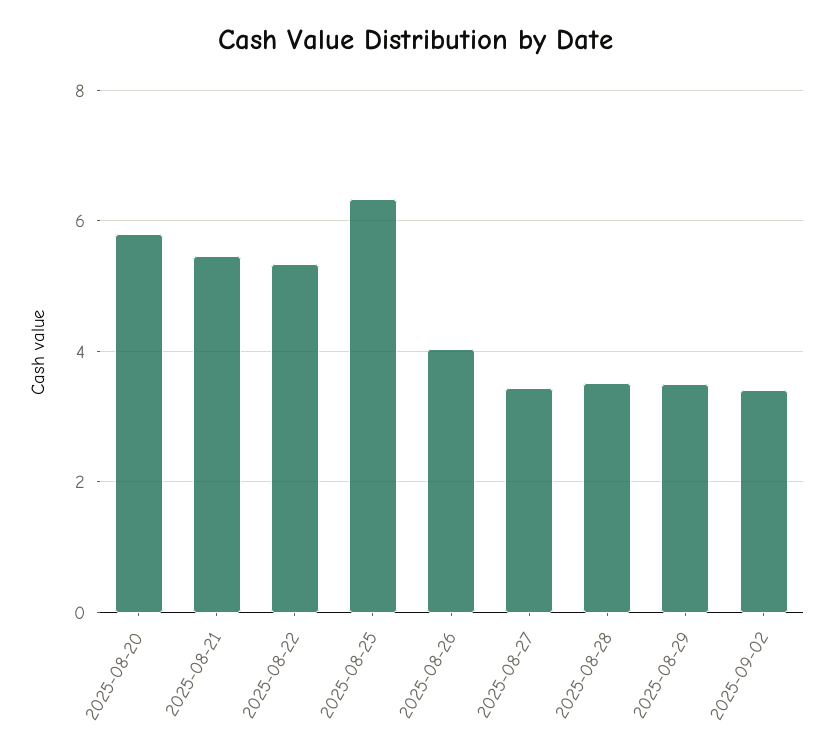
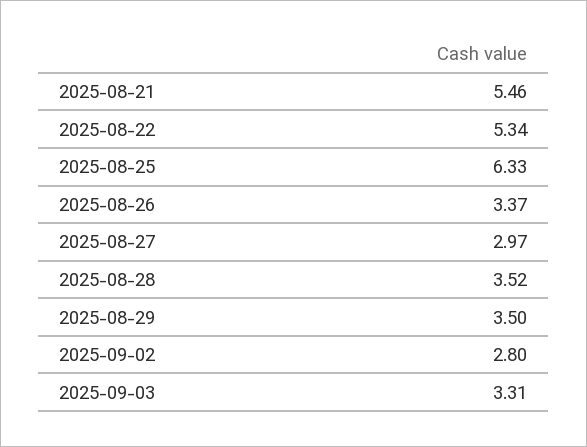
2025-08-20: 5.8 -> none
2025-08-26: 4 -> 3.37
2025-08-27: 3.4 -> 2.97
2025-09-02: 3.4 -> 2.8
2025-09-03: none -> 3.31

